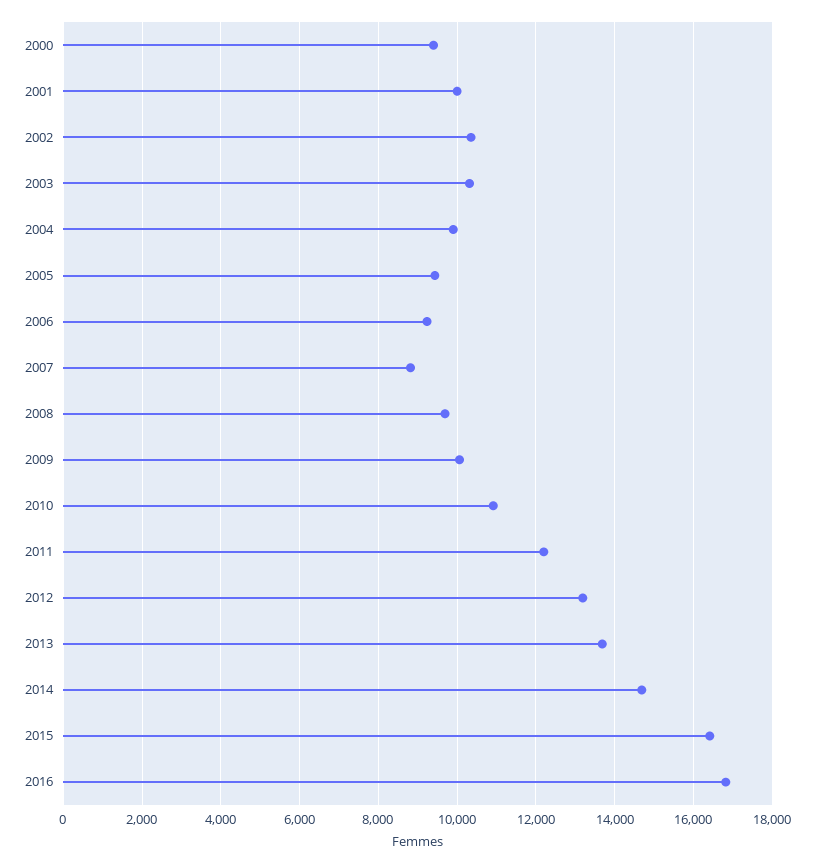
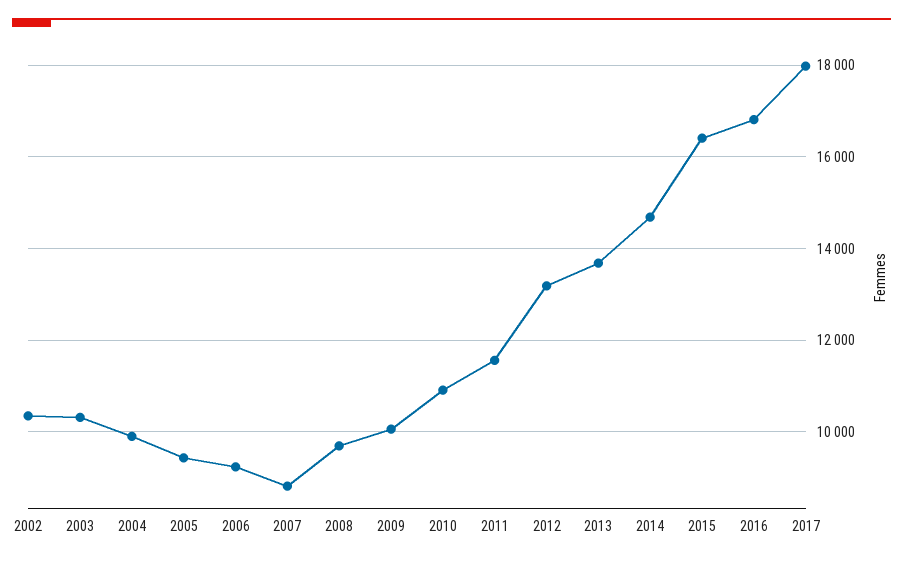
2000: 9400 -> none
2001: 10000 -> none
2011: 12200 -> 11600
2017: none -> 18000

